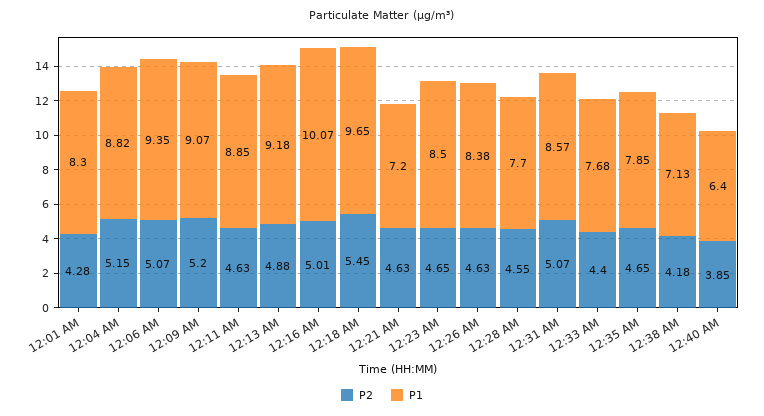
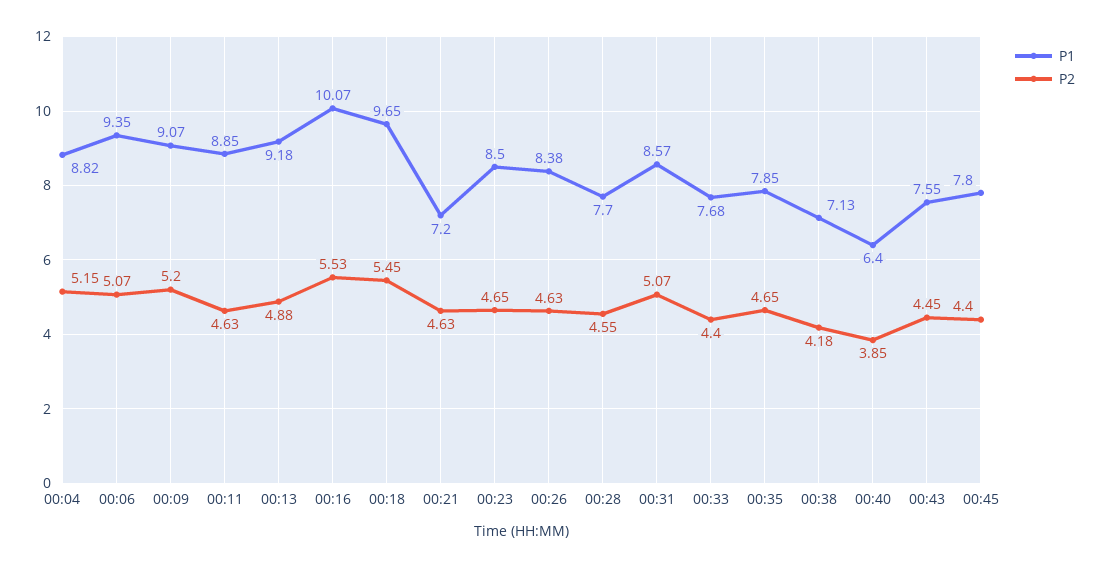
P2, 12:01 AM: 4.28 -> none
P1, 12:01 AM: 8.3 -> none
P2, 12:16 AM: 5.01 -> 5.53
P1, 00:43: none -> 7.55
P2, 00:43: none -> 4.45
P1, 00:45: none -> 7.8
P2, 00:45: none -> 4.4

